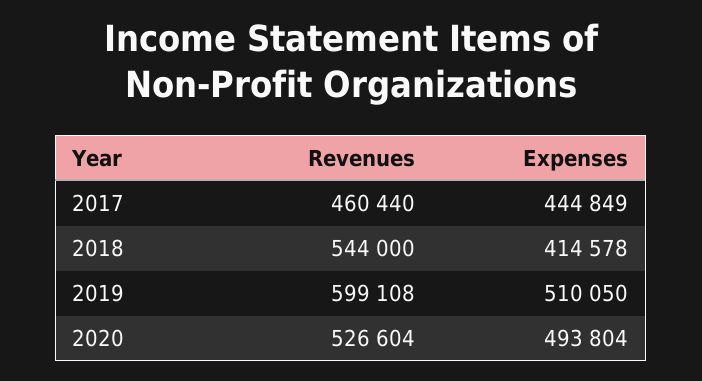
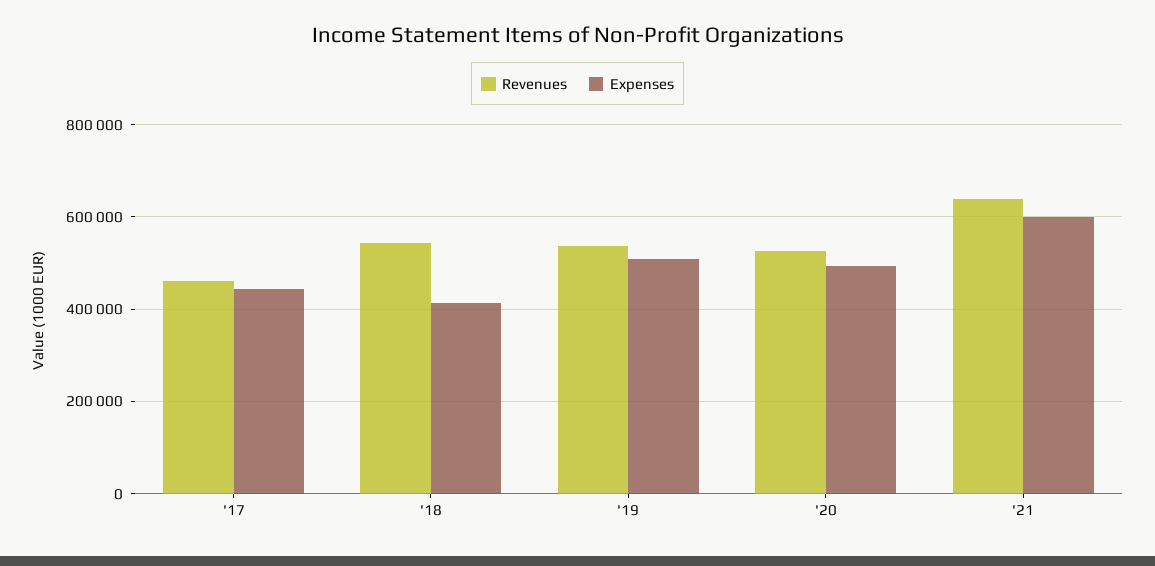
Revenues, 2019: 599108 -> 540000
Revenues, '21: none -> 640000
Expenses, '21: none -> 600000

